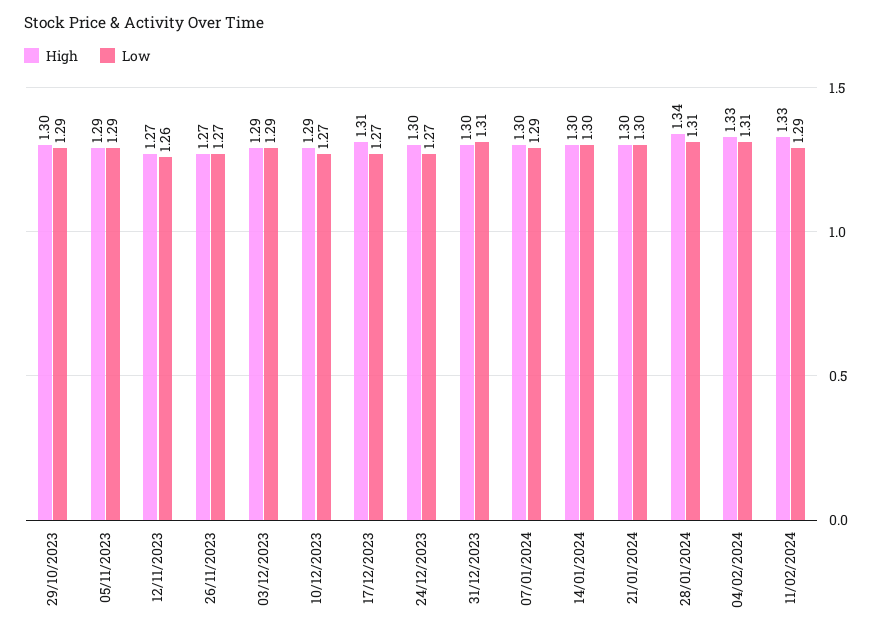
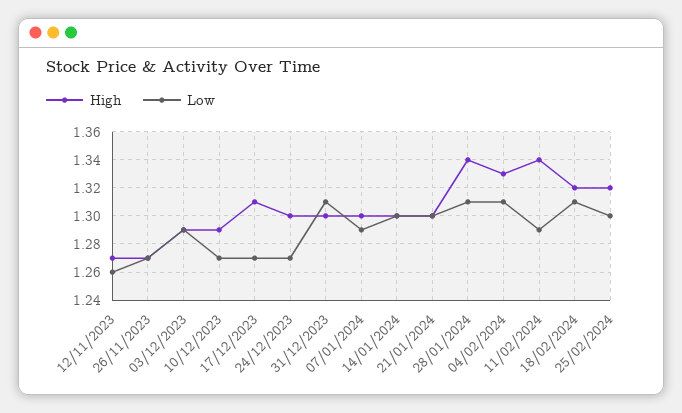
High, 29/10/2023: 1.3 -> none
Low, 29/10/2023: 1.29 -> none
High, 05/11/2023: 1.29 -> none
Low, 05/11/2023: 1.29 -> none
High, 11/02/2024: 1.33 -> 1.34
High, 18/02/2024: none -> 1.32
Low, 18/02/2024: none -> 1.31
High, 25/02/2024: none -> 1.32
Low, 25/02/2024: none -> 1.3

